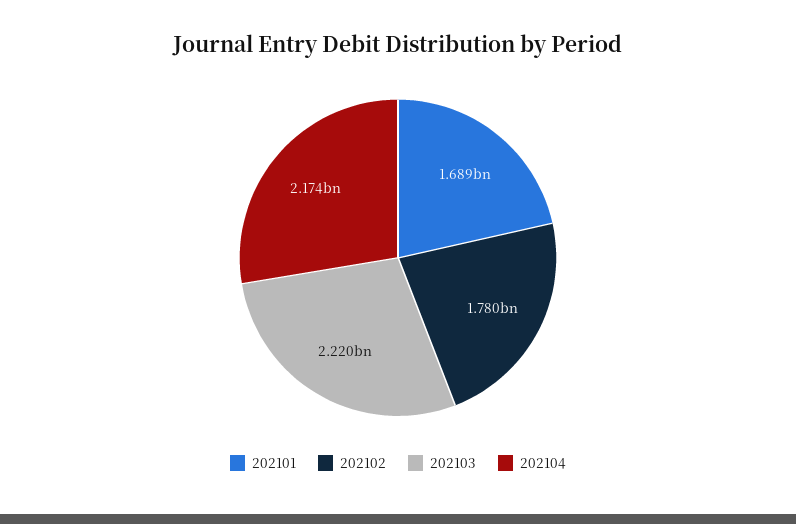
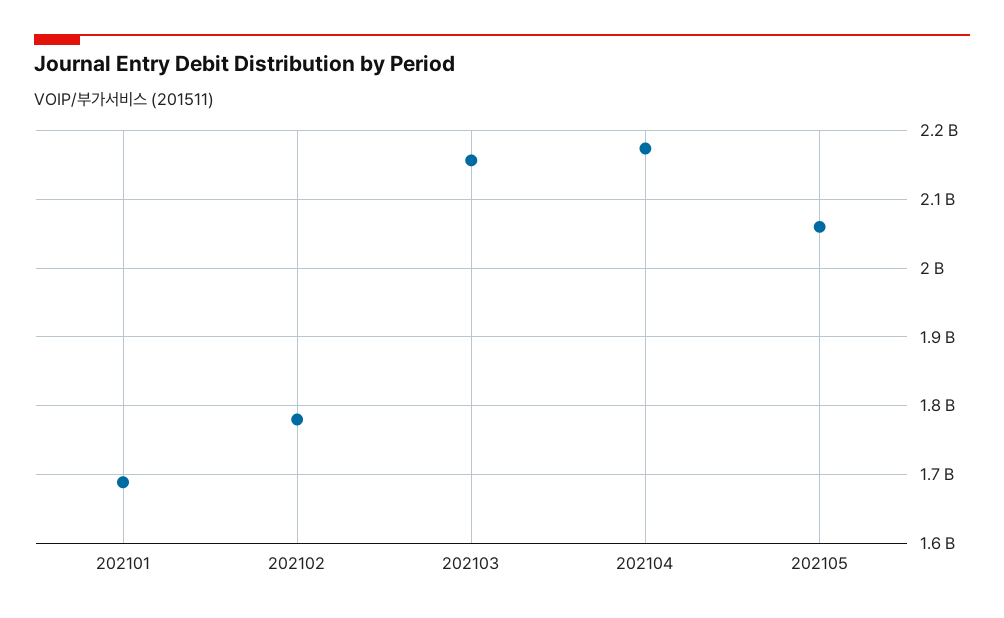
202103: 2220000000 -> 2160000000
202105: none -> 2060000000

